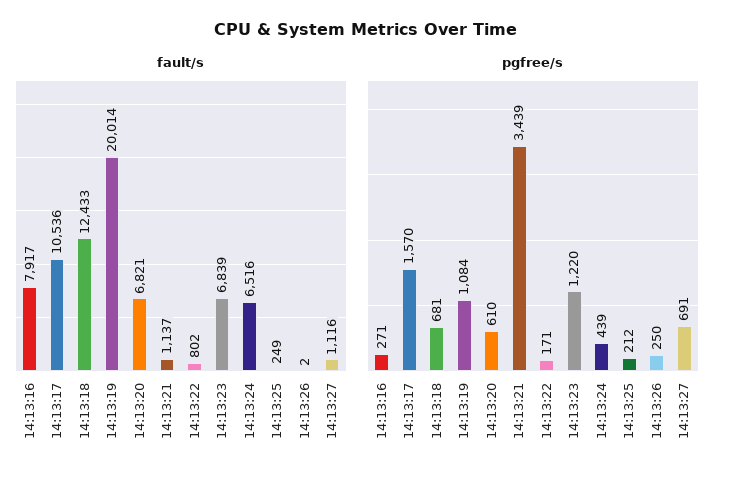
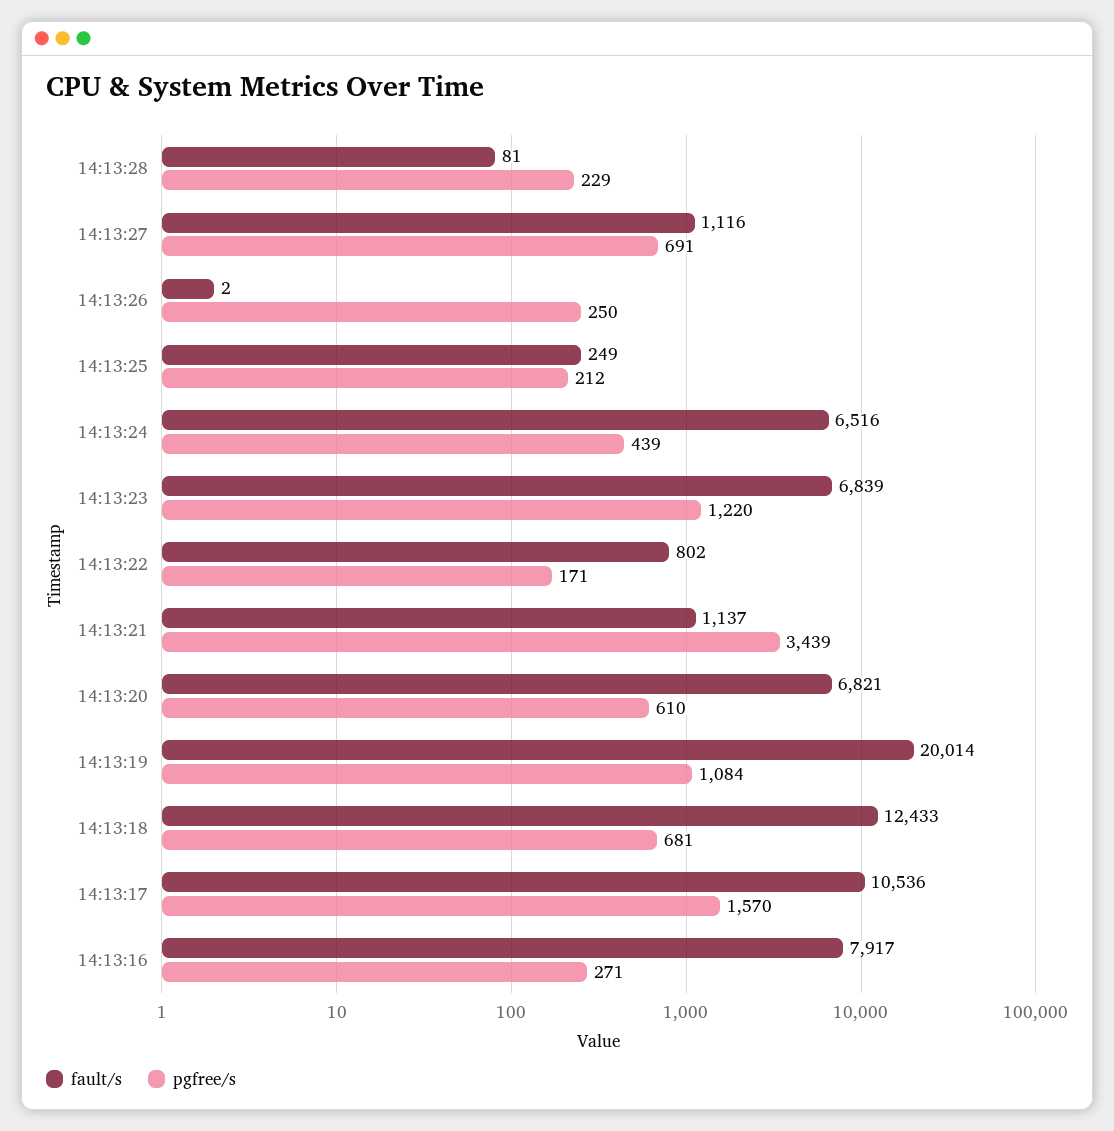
fault/s, 14:13:28: none -> 81
pgfree/s, 14:13:28: none -> 229

